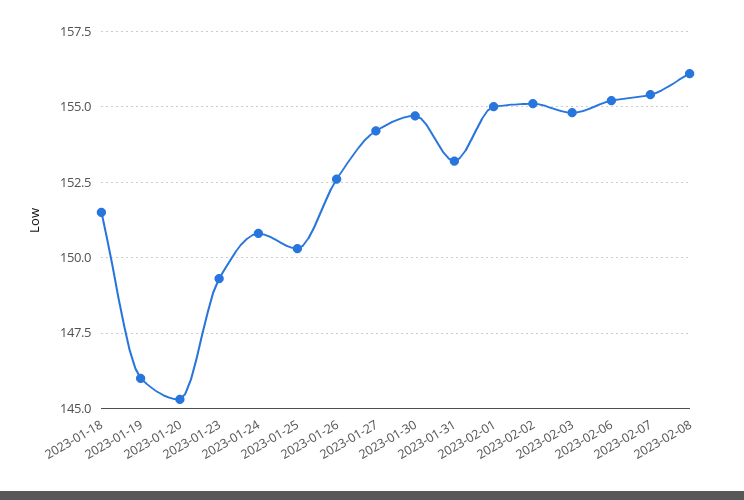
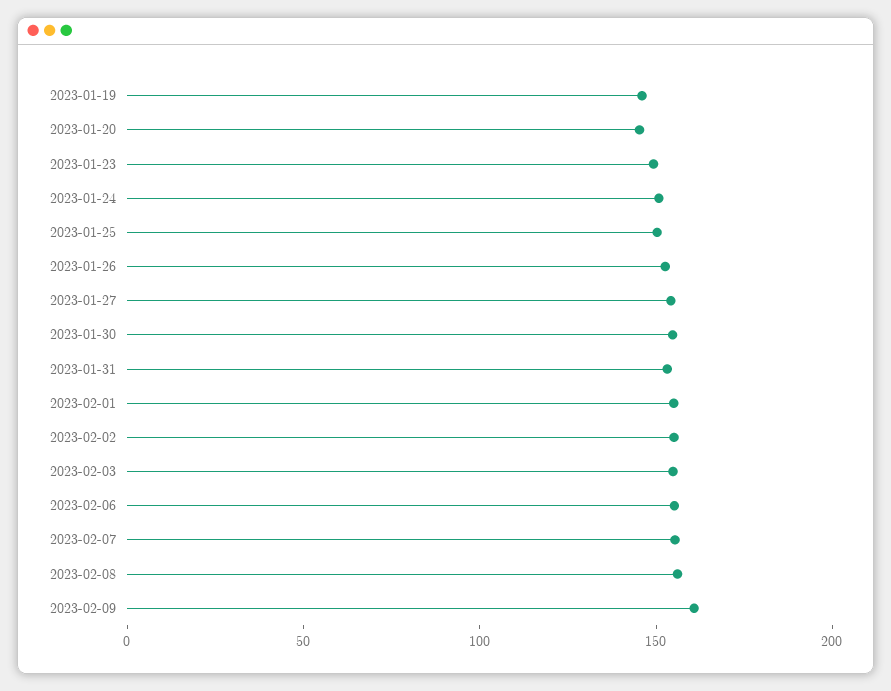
2023-01-18: 151.5 -> none
2023-02-09: none -> 160

